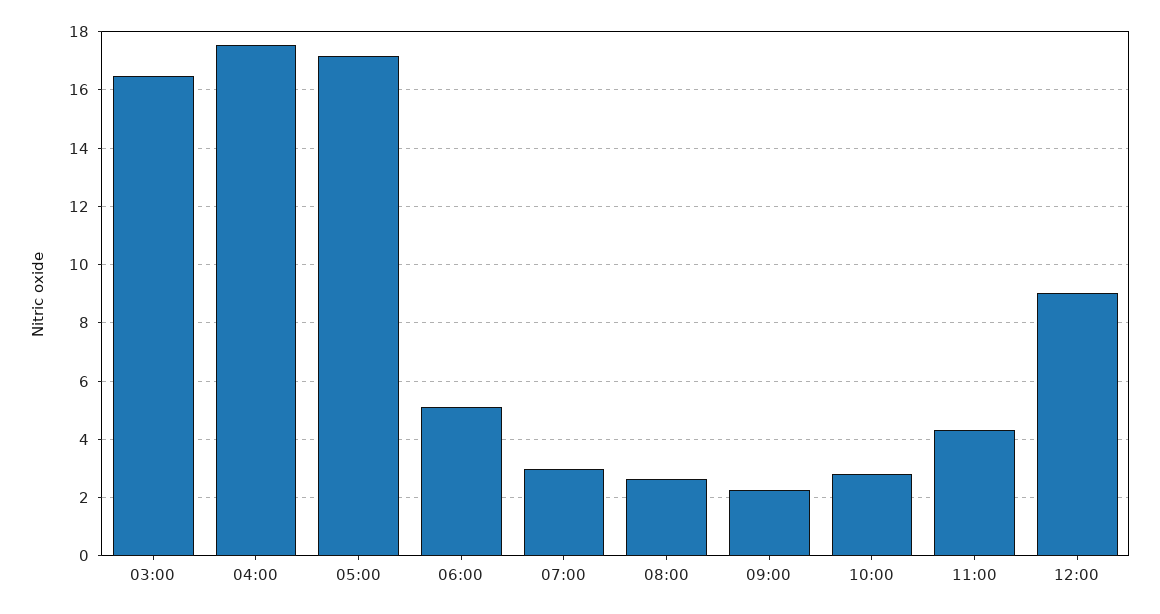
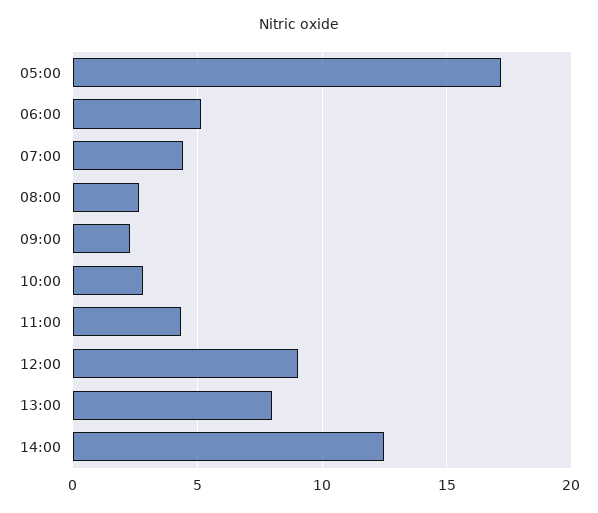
03:00: 16.5 -> none
04:00: 17.5 -> none
07:00: 3 -> 4.5
13:00: none -> 8
14:00: none -> 12.5

